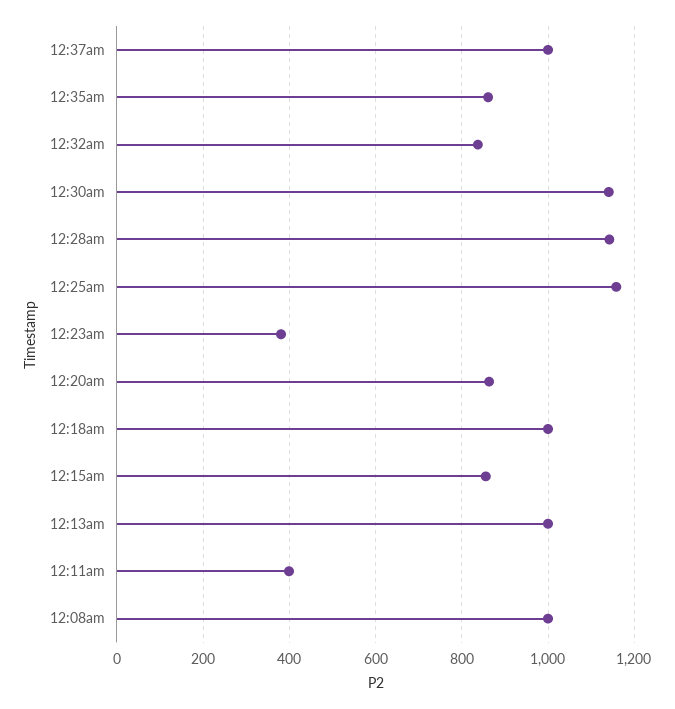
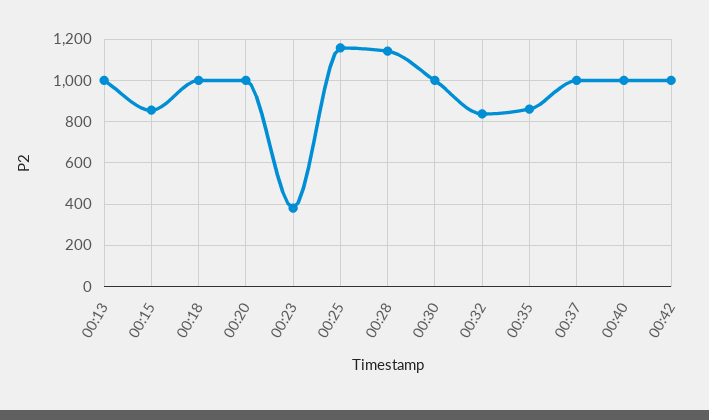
12:30am: 1140 -> 1000
12:20am: 860 -> 1000
12:11am: 400 -> none
12:08am: 1000 -> none
00:40: none -> 1000
00:42: none -> 1000

